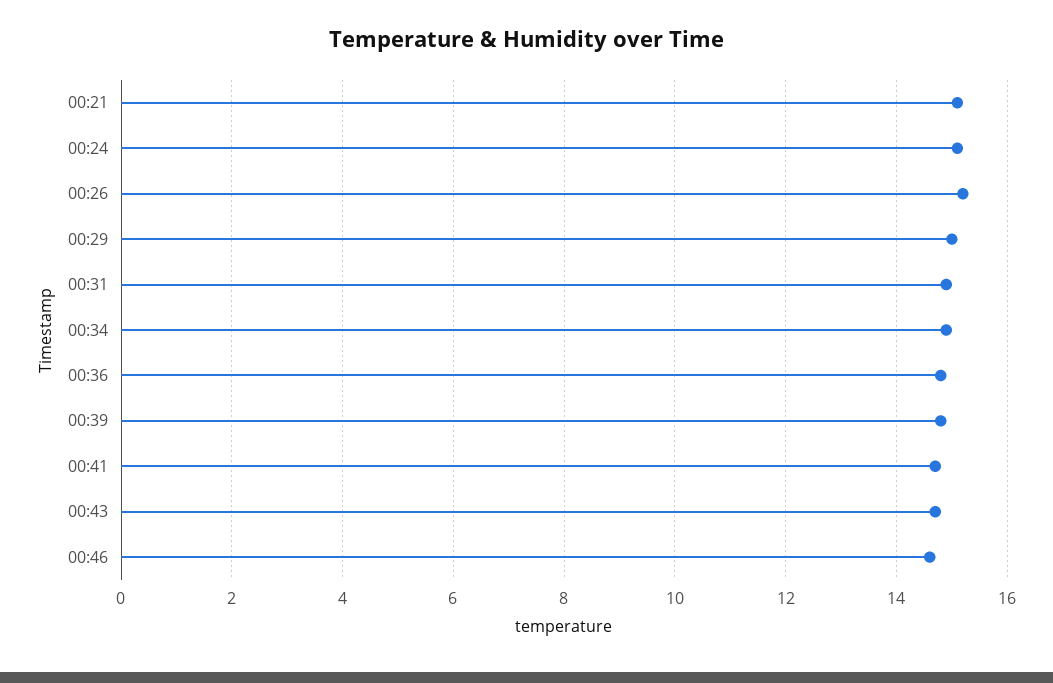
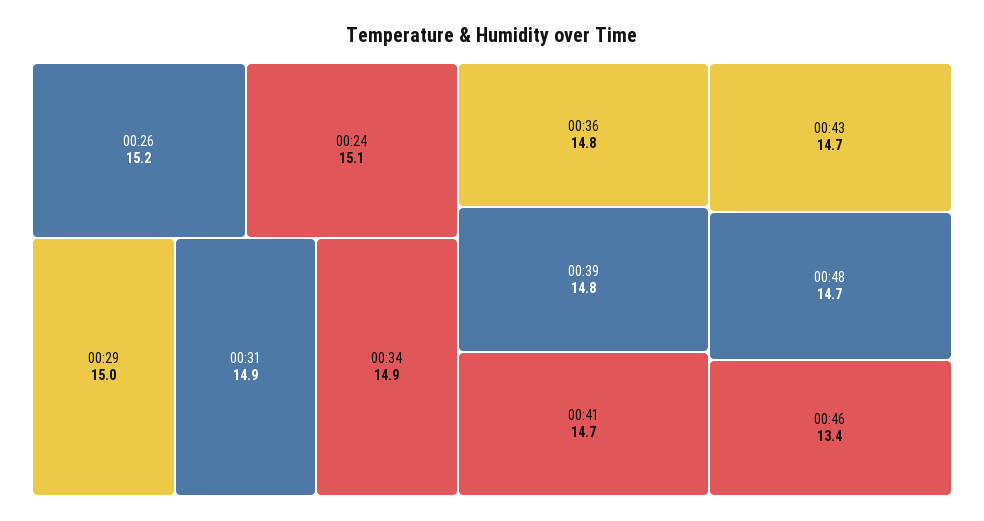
00:21: 15 -> none
00:46: 14.5 -> 13.4
00:48: none -> 14.7

